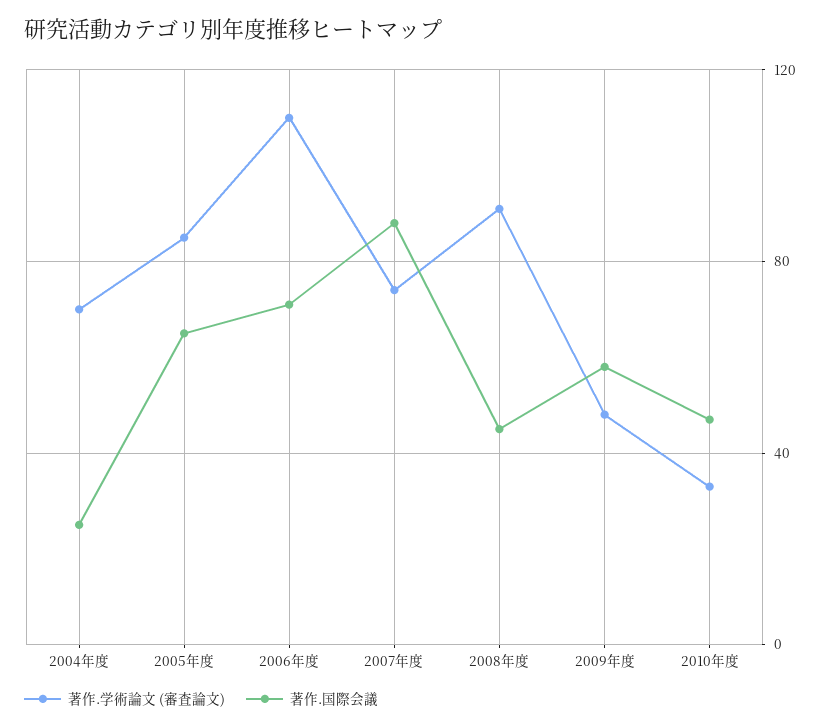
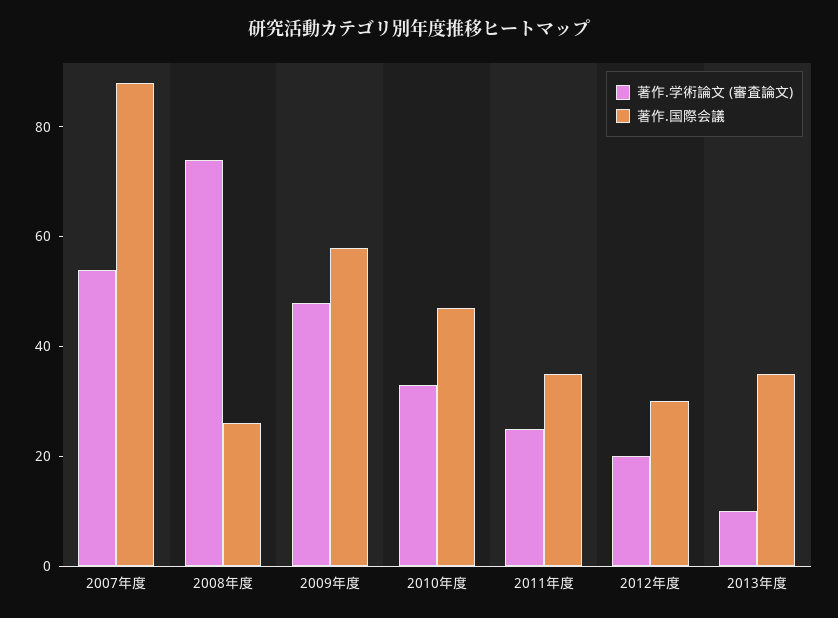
著作.学術論文 (審査論文), 2004年度: 70 -> none
著作.国際会議, 2004年度: 25 -> none
著作.学術論文 (審査論文), 2005年度: 85 -> none
著作.国際会議, 2005年度: 65 -> none
著作.学術論文 (審査論文), 2006年度: 110 -> none
著作.国際会議, 2006年度: 70 -> none
著作.学術論文 (審査論文), 2007年度: 75 -> 55
著作.学術論文 (審査論文), 2008年度: 90 -> 75
著作.国際会議, 2008年度: 45 -> 25
著作.学術論文 (審査論文), 2011年度: none -> 25
著作.国際会議, 2011年度: none -> 35
著作.学術論文 (審査論文), 2012年度: none -> 20
著作.国際会議, 2012年度: none -> 30
著作.学術論文 (審査論文), 2013年度: none -> 10
著作.国際会議, 2013年度: none -> 35

